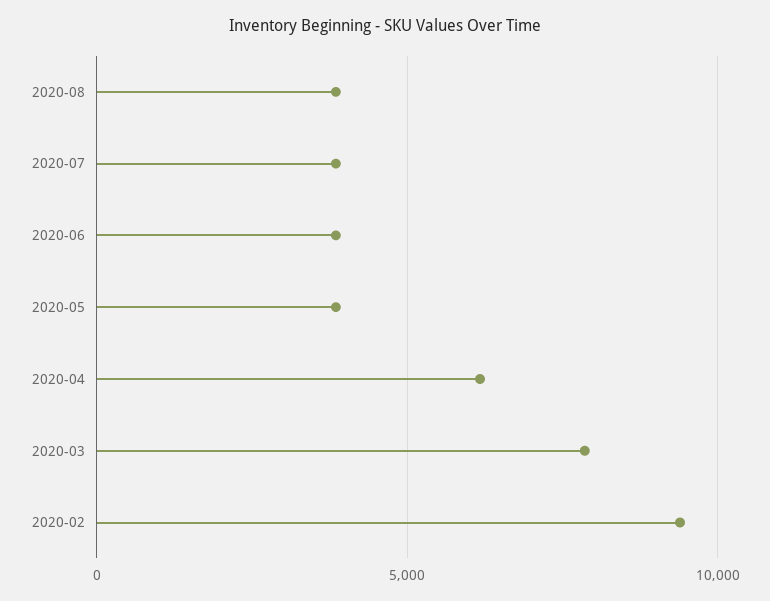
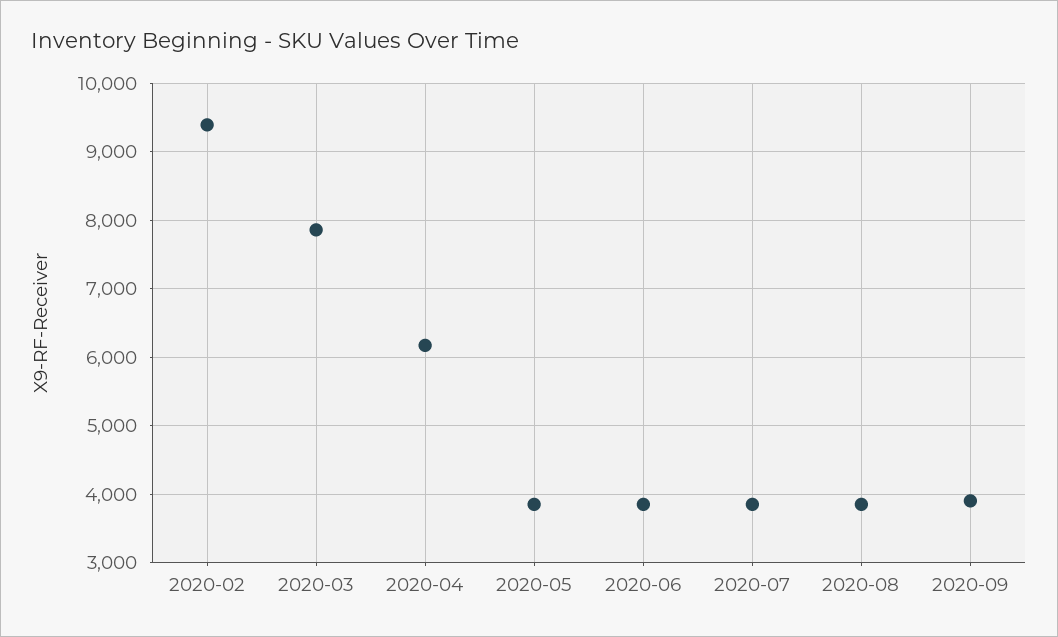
2020-09: none -> 3900

